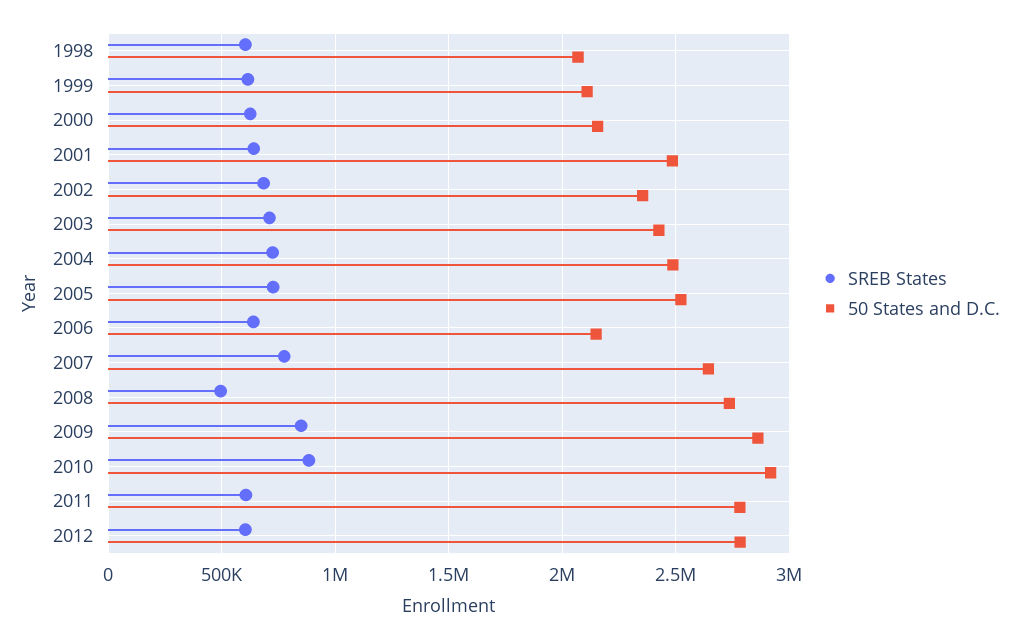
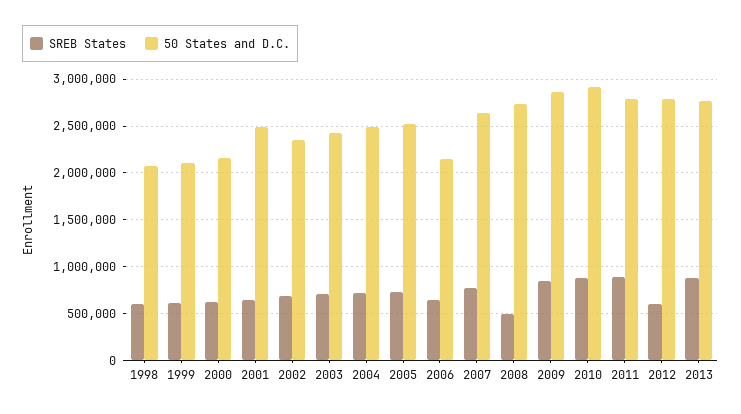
SREB States, 2011: 600000 -> 900000
SREB States, 2013: none -> 900000
50 States and D.C., 2013: none -> 2800000

